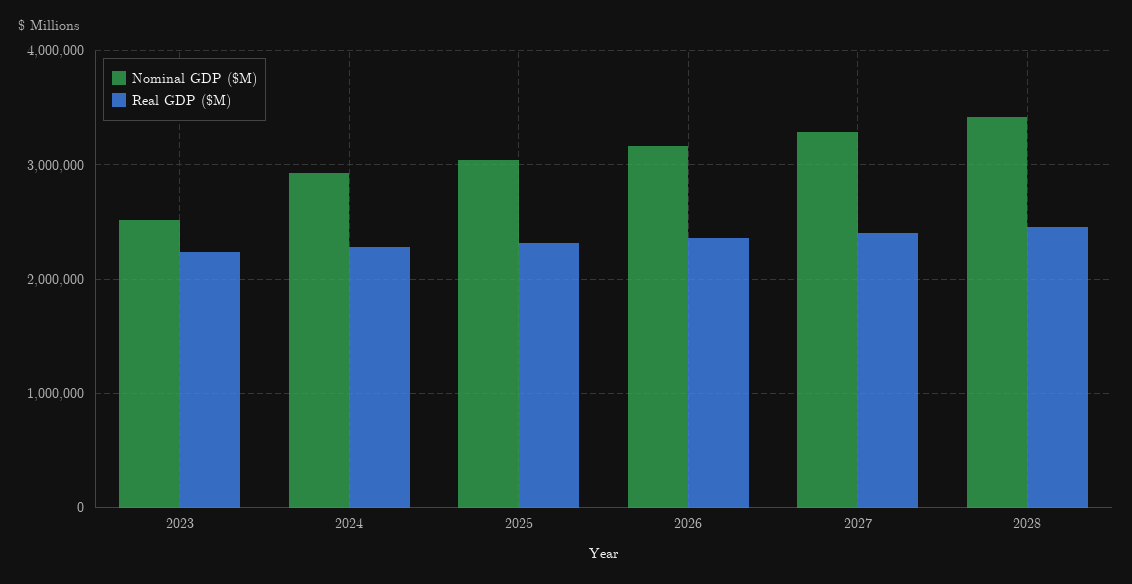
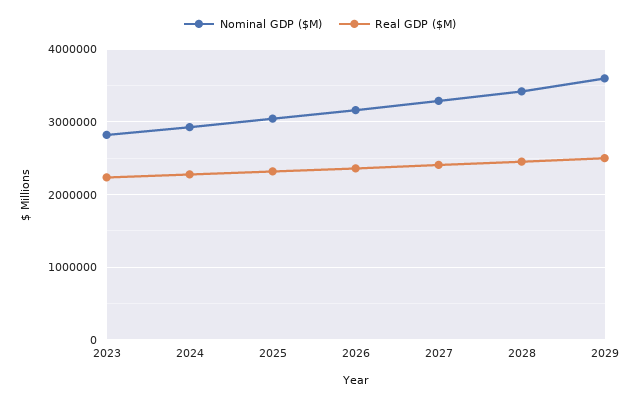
Nominal GDP ($M), 2023: 2500000 -> 2800000
Nominal GDP ($M), 2029: none -> 3600000
Real GDP ($M), 2029: none -> 2500000

